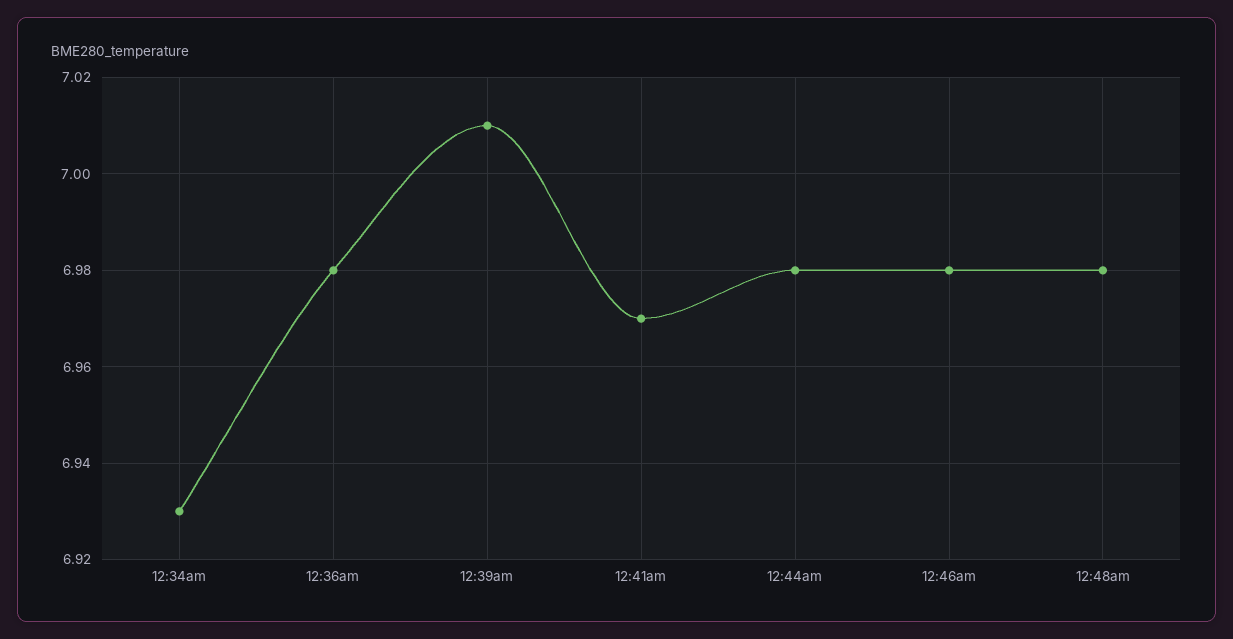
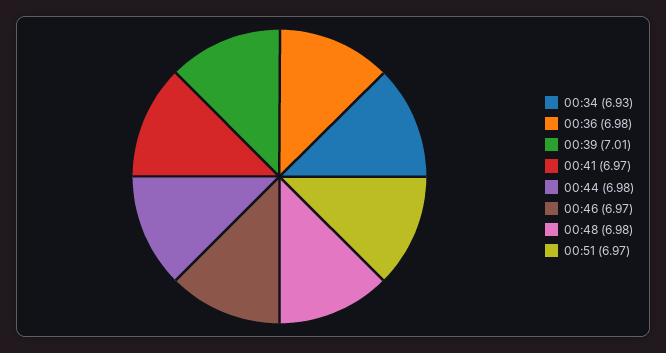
12:46am: 6.98 -> 6.97
00:51: none -> 6.97

